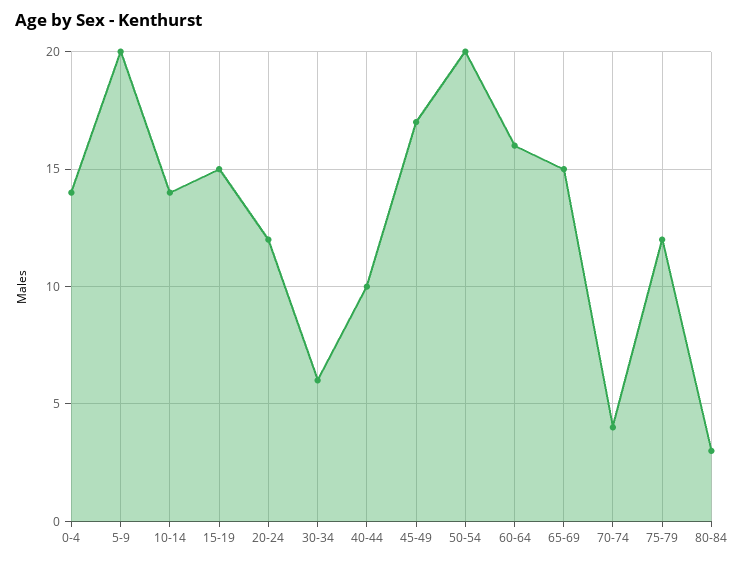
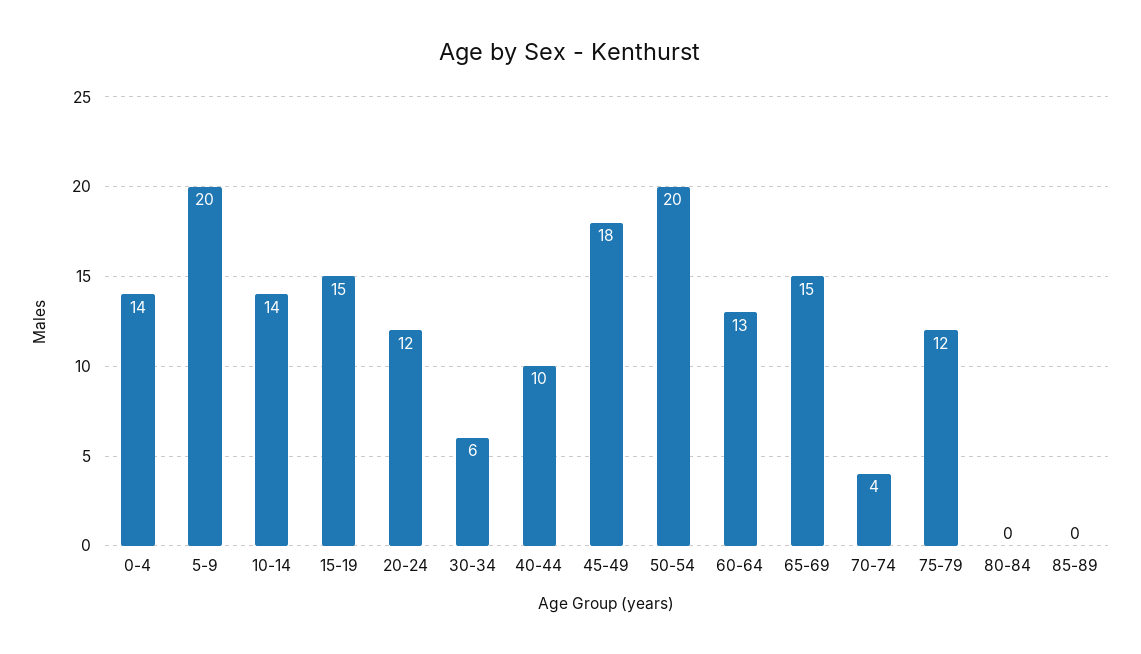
45-49: 17 -> 18
60-64: 16 -> 13
80-84: 3 -> 0
85-89: none -> 0

